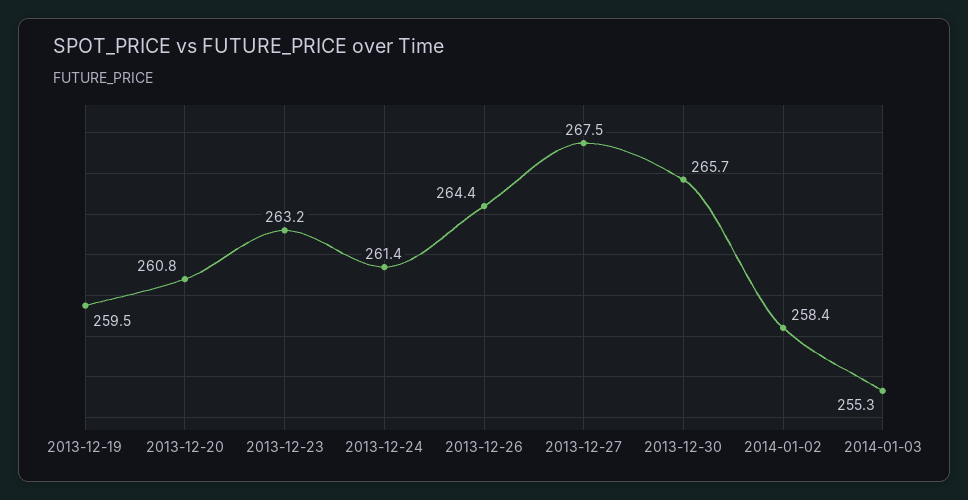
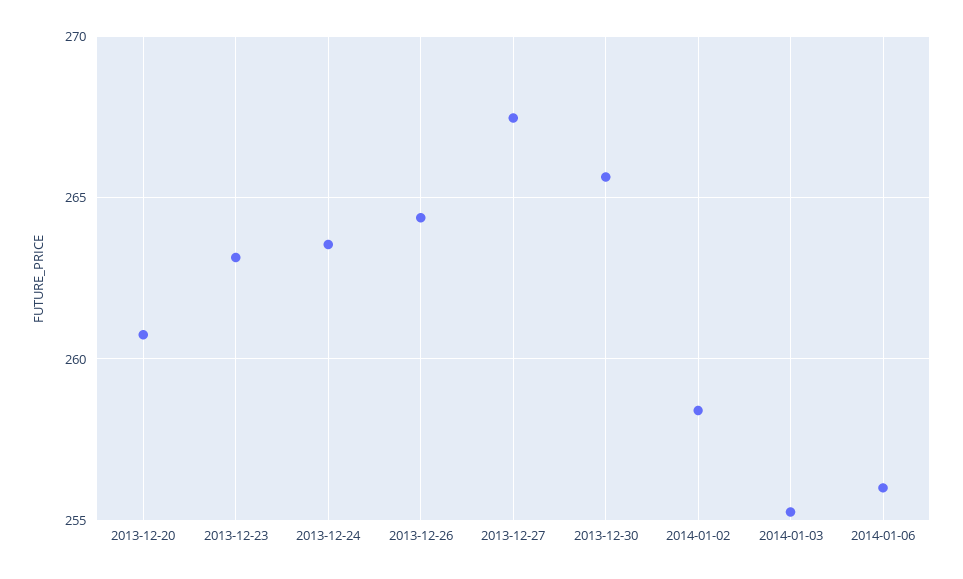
2013-12-19: 259.5 -> none
2013-12-24: 261.4 -> 263.5
2014-01-06: none -> 256

